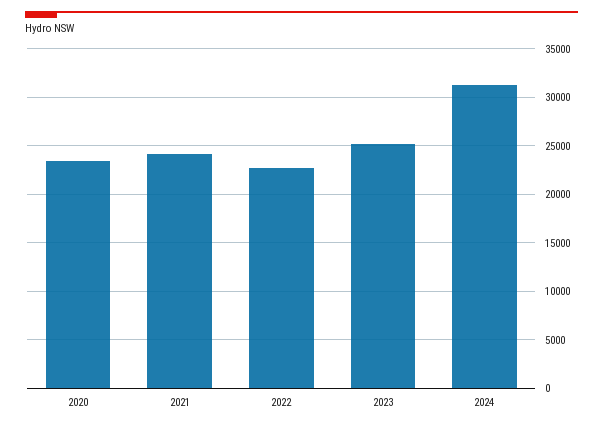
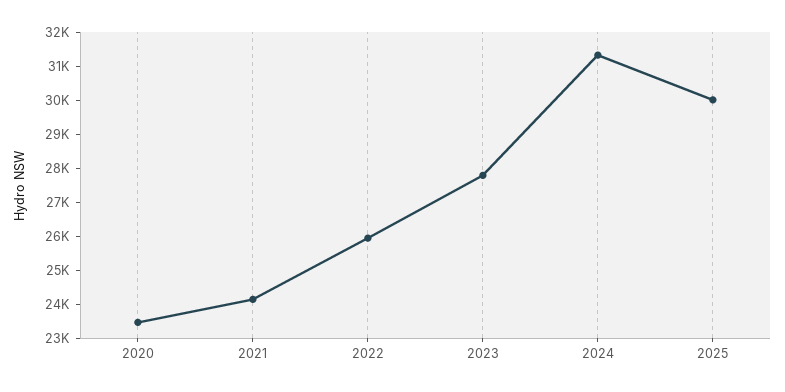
2022: 23000 -> 26000
2023: 25000 -> 27750
2025: none -> 30000

